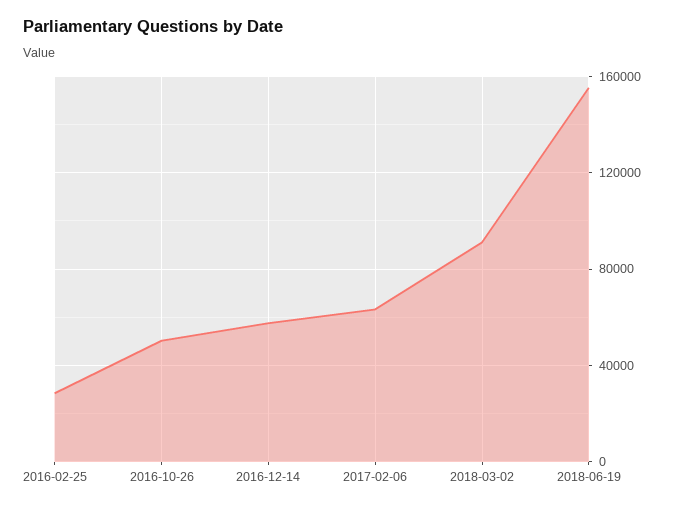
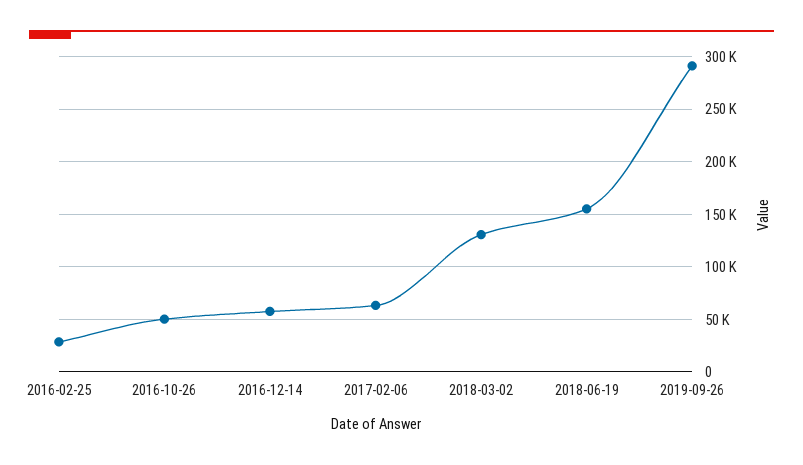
2018-03-02: 90000 -> 130000
2019-09-26: none -> 290000

